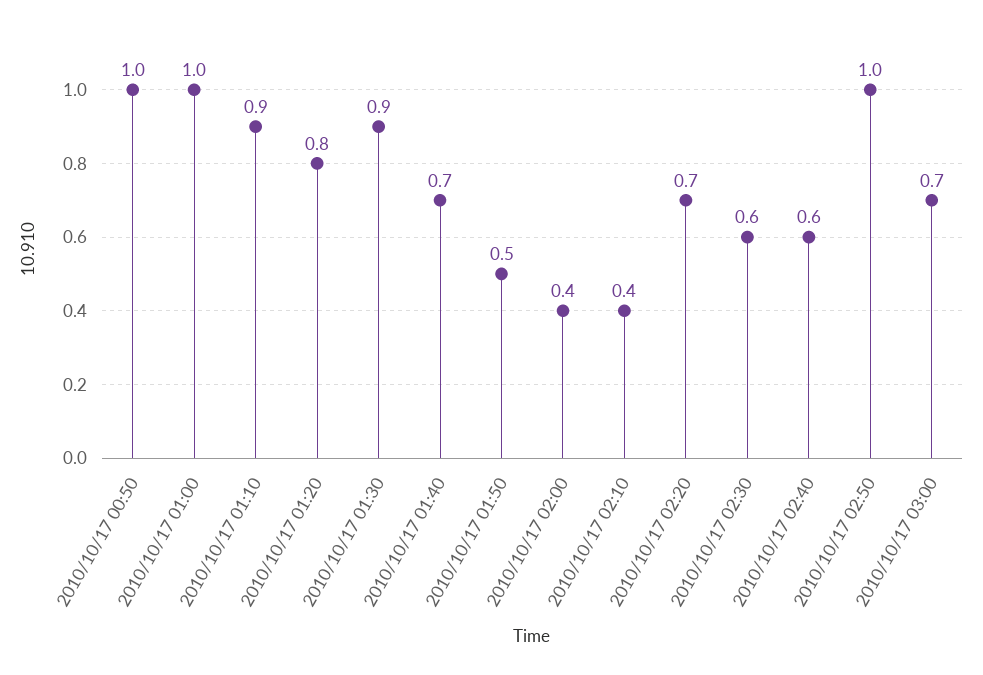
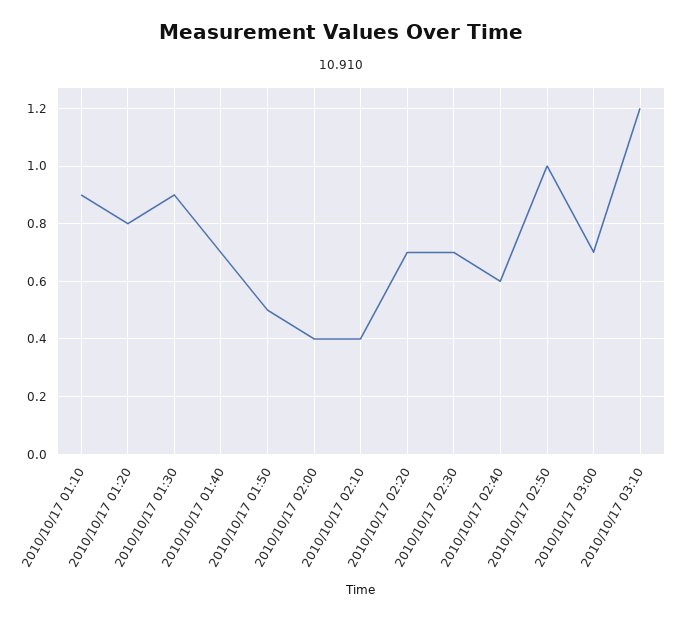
2010/10/17 00:50: 1 -> none
2010/10/17 01:00: 1 -> none
2010/10/17 02:30: 0.6 -> 0.7
2010/10/17 03:10: none -> 1.2

